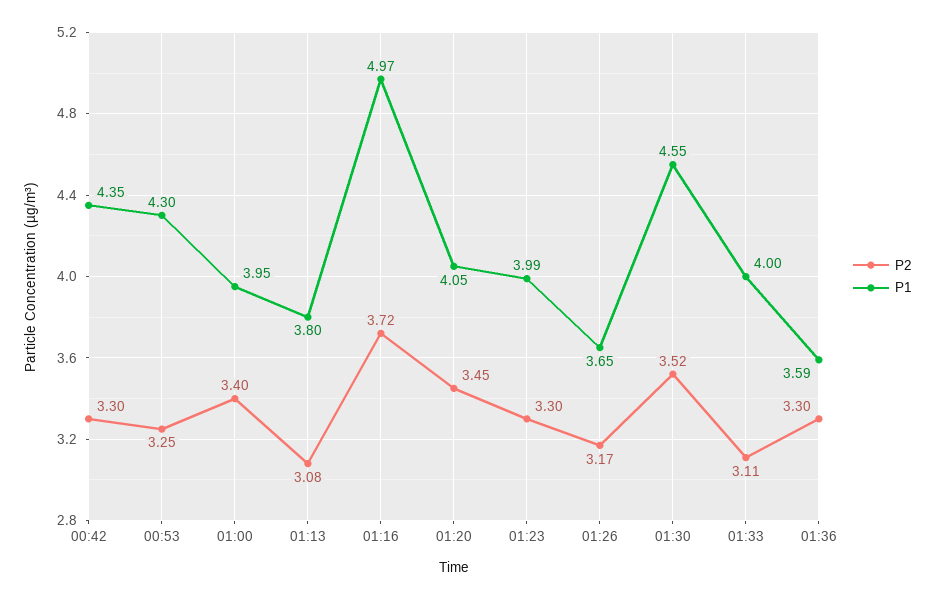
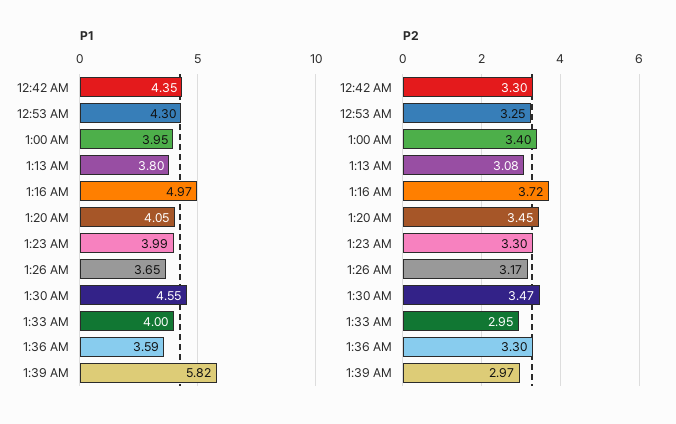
P2, 01:30: 3.52 -> 3.47
P2, 01:33: 3.11 -> 2.95
P1, 1:39 AM: none -> 5.82
P2, 1:39 AM: none -> 2.97

